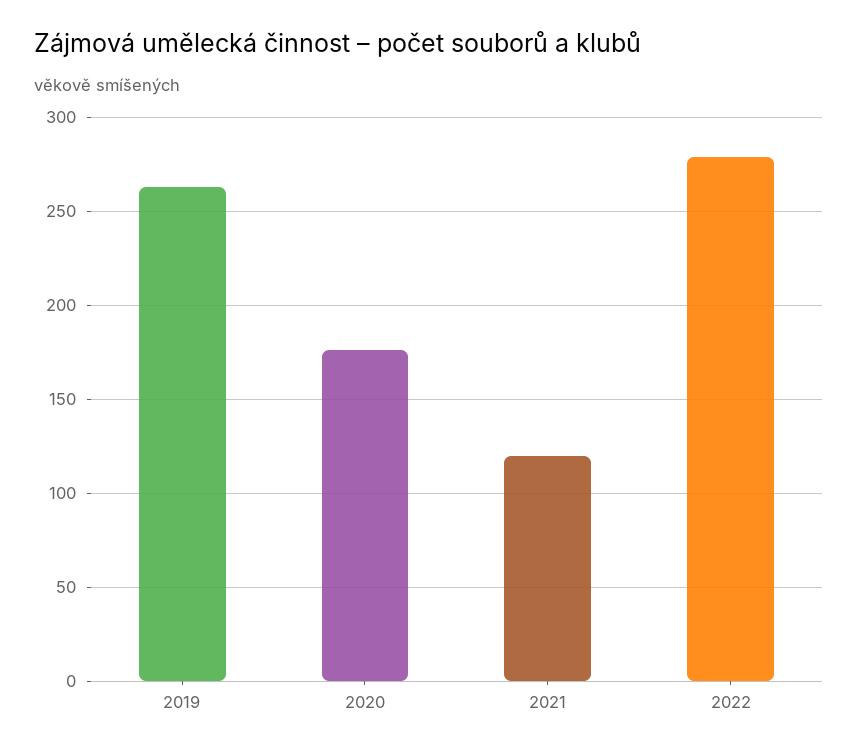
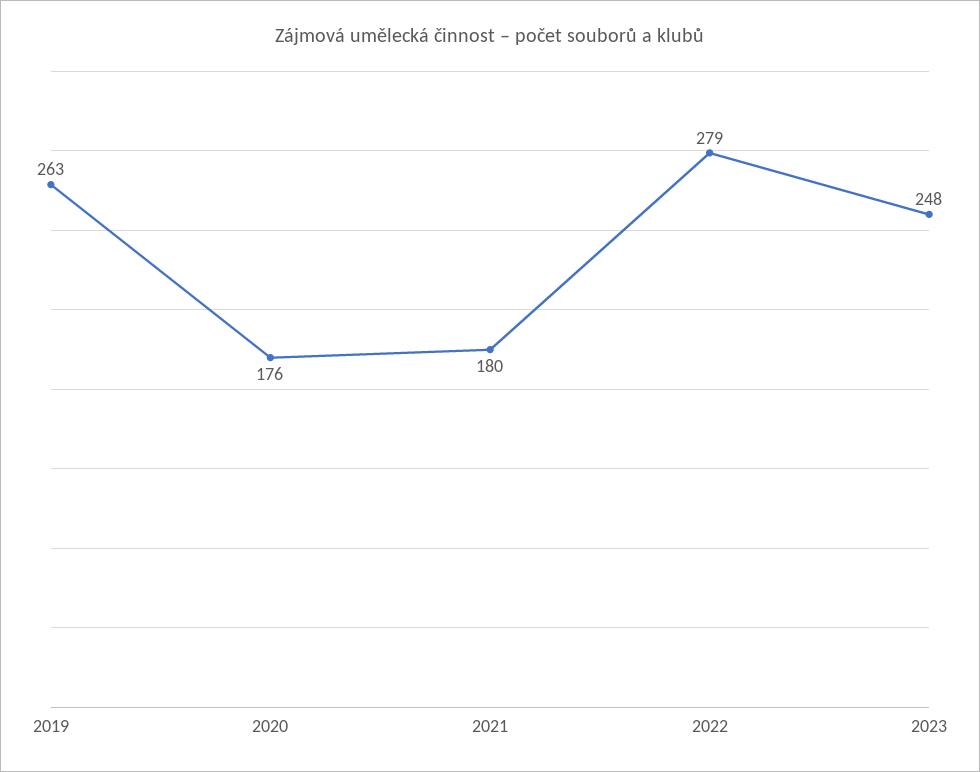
2021: 120 -> 180
2023: none -> 248

